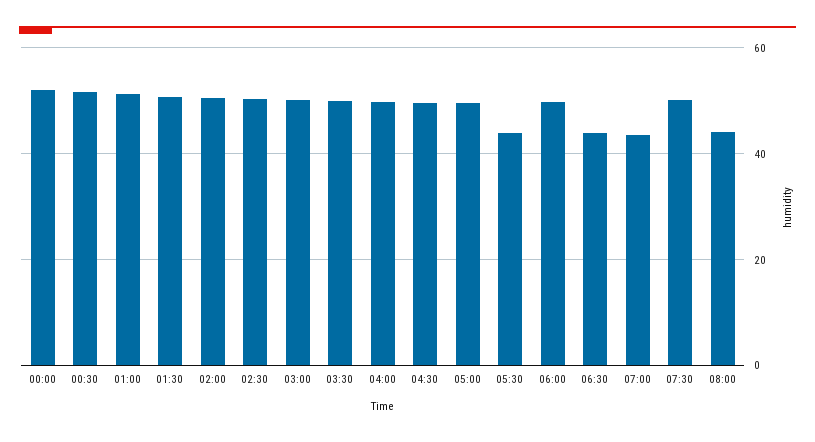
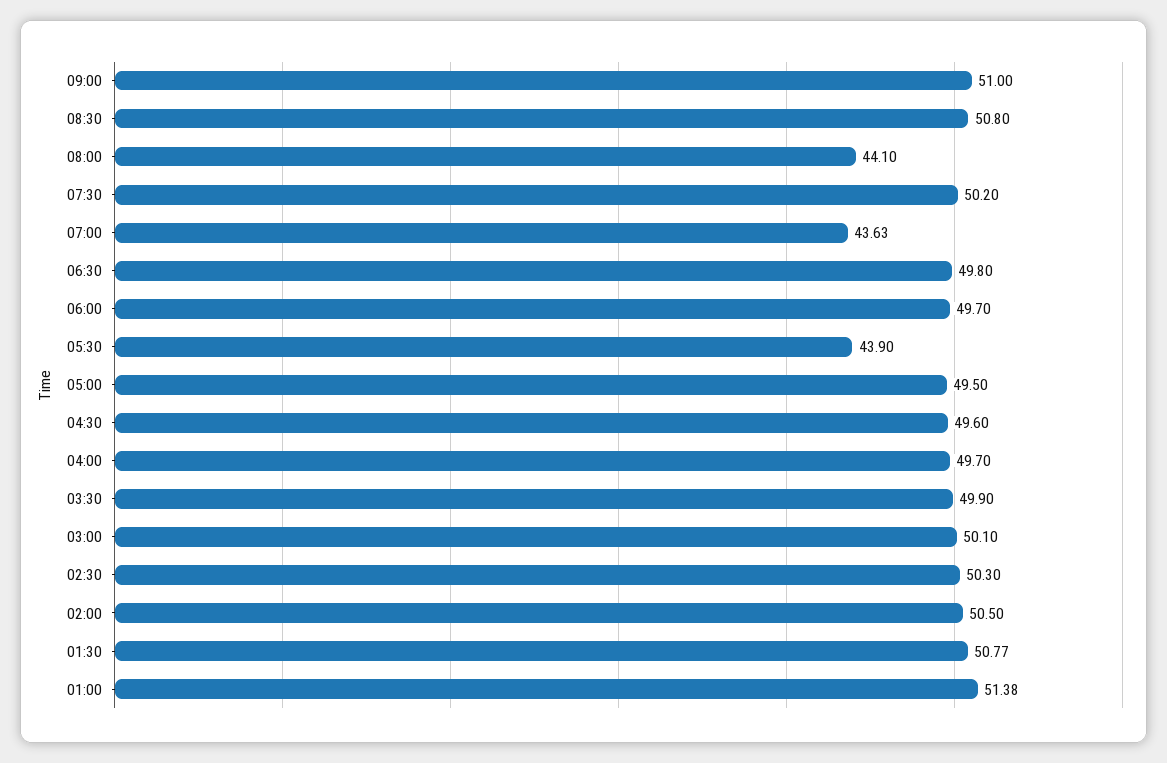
00:00: 52 -> none
00:30: 52 -> none
06:30: 44 -> 49.8
09:00: none -> 51
08:30: none -> 50.8

